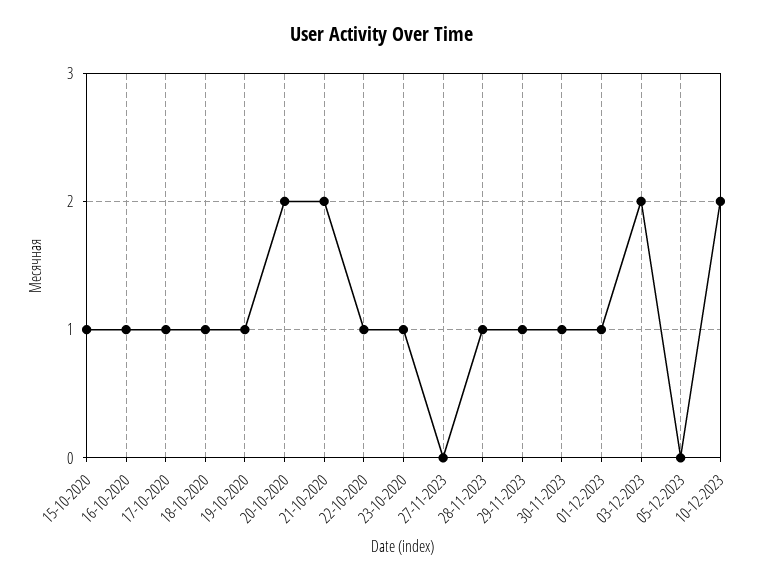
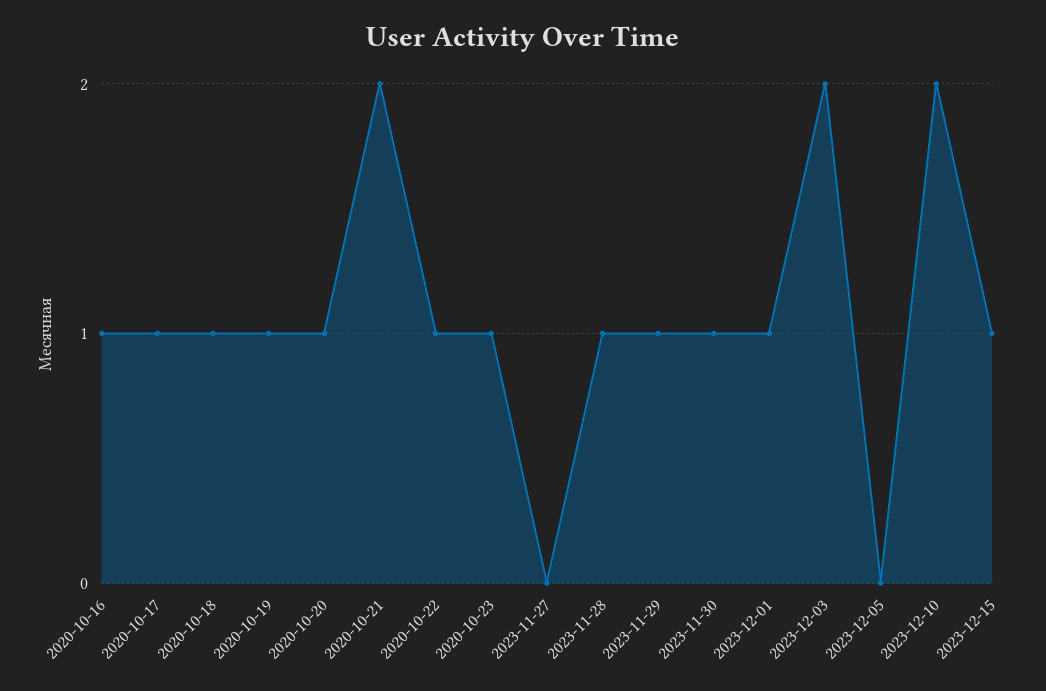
15-10-2020: 1 -> none
20-10-2020: 2 -> 1
2023-12-15: none -> 1

